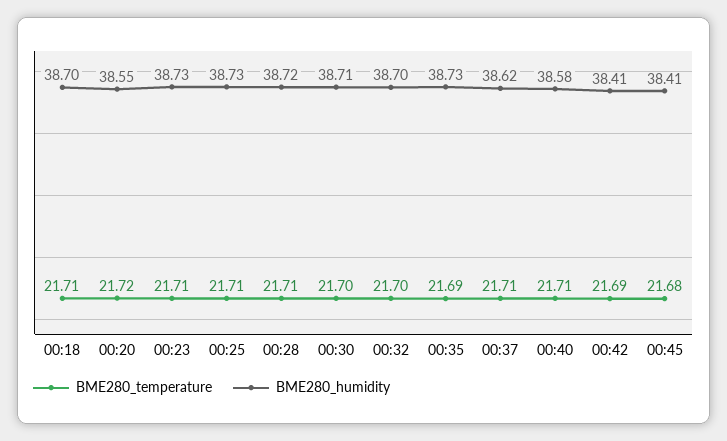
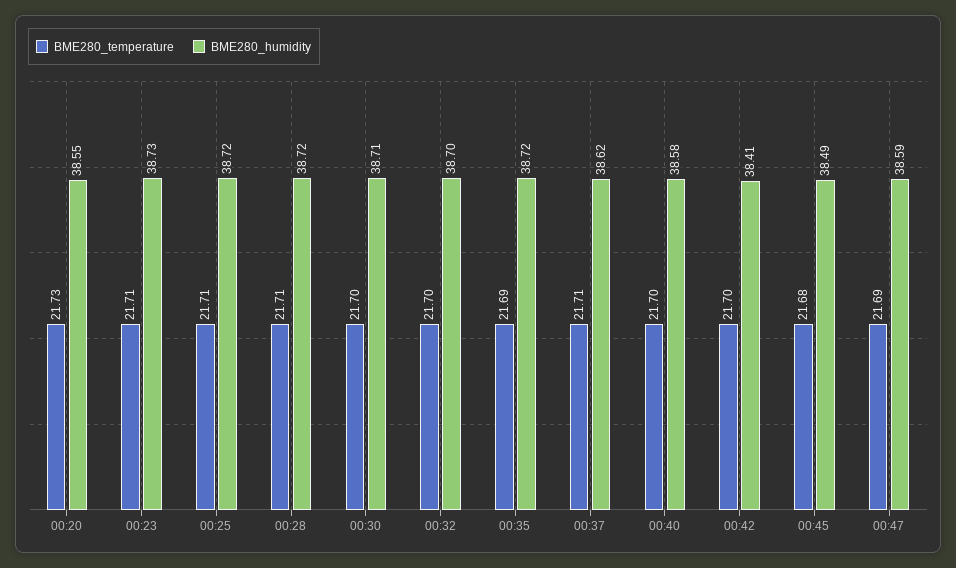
BME280_temperature, 00:18: 21.71 -> none
BME280_humidity, 00:18: 38.7 -> none
BME280_temperature, 00:20: 21.72 -> 21.73
BME280_humidity, 00:25: 38.73 -> 38.72
BME280_humidity, 00:35: 38.73 -> 38.72
BME280_temperature, 00:40: 21.71 -> 21.7
BME280_temperature, 00:42: 21.69 -> 21.7
BME280_humidity, 00:45: 38.41 -> 38.49
BME280_temperature, 00:47: none -> 21.69
BME280_humidity, 00:47: none -> 38.59

